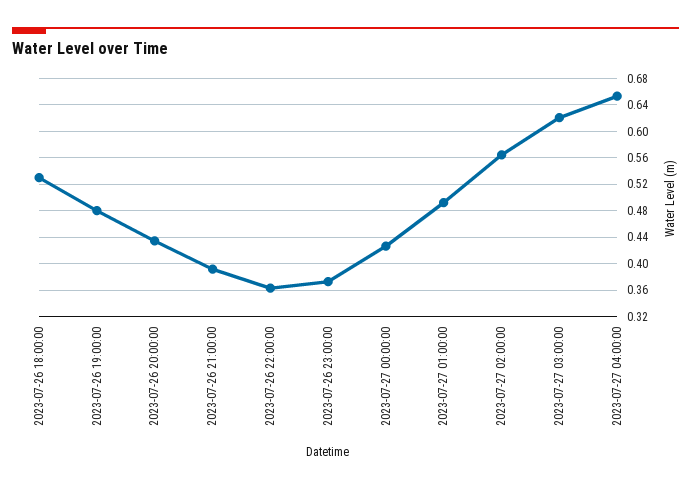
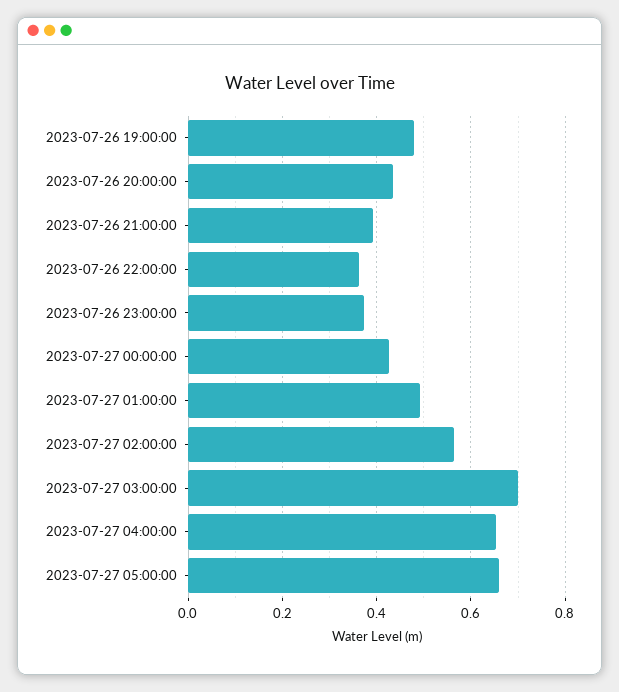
2023-07-26 18:00:00: 0.53 -> none
2023-07-27 03:00:00: 0.62 -> 0.7
2023-07-27 05:00:00: none -> 0.66

